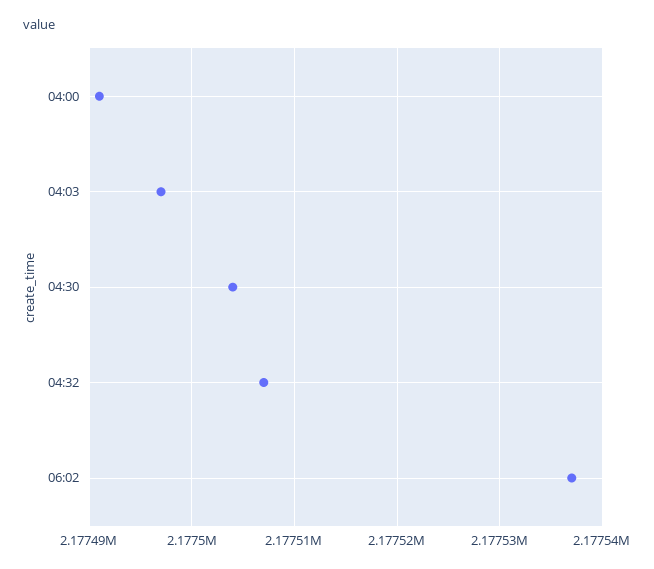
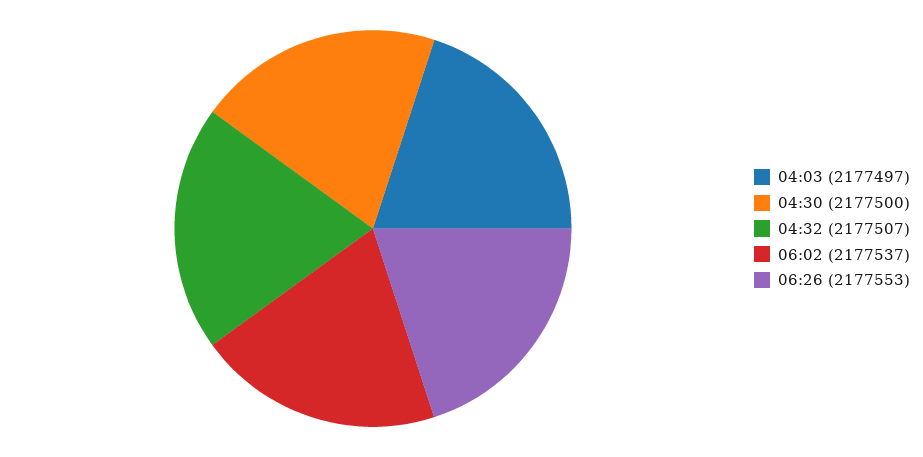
04:00: 2177491 -> none
04:30: 2177504 -> 2177500
06:26: none -> 2177553

